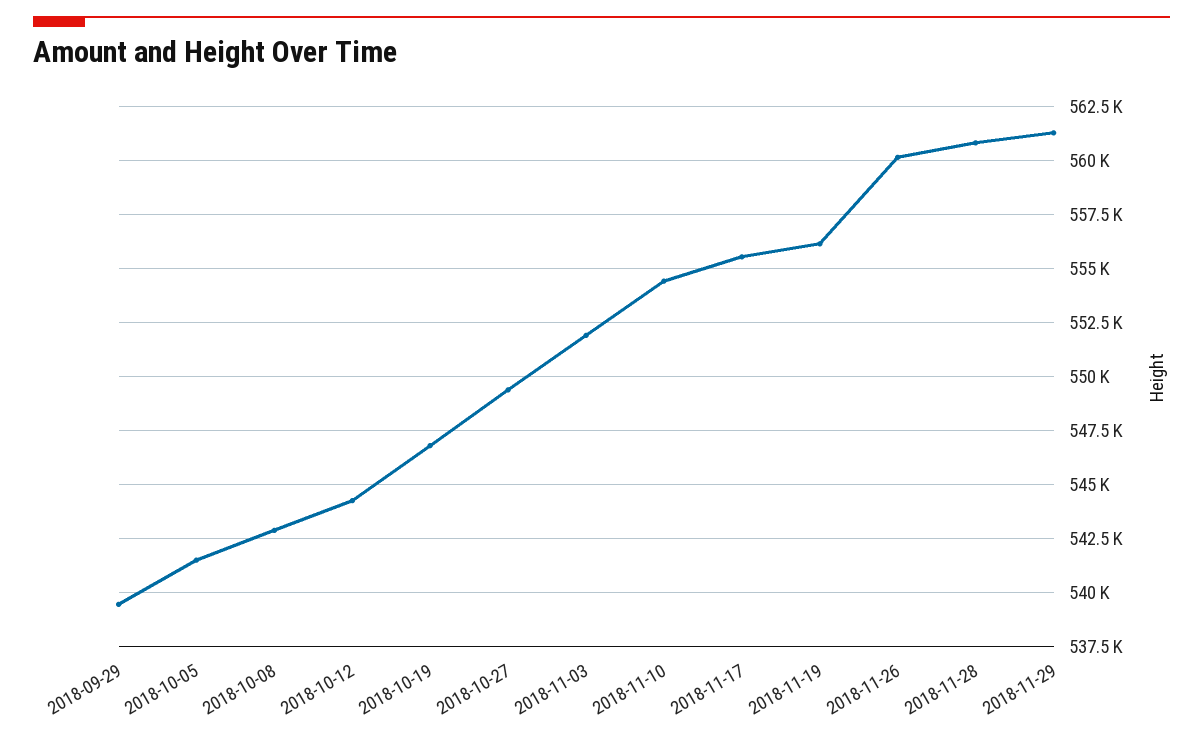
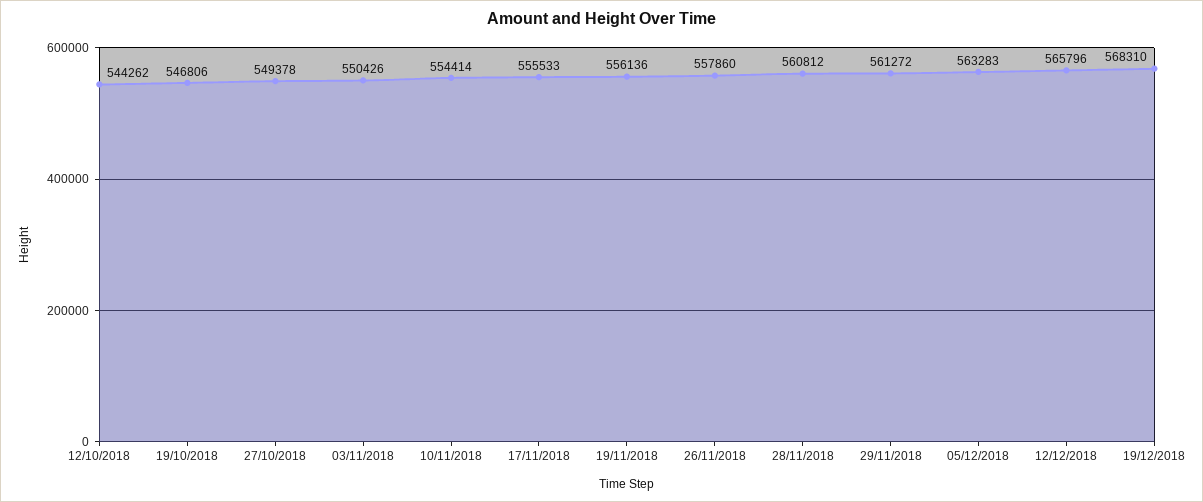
2018-09-29: 539500 -> none
2018-10-05: 541500 -> none
2018-10-08: 543000 -> none
2018-11-03: 552000 -> 550426
2018-11-26: 560000 -> 557860
05/12/2018: none -> 563283
12/12/2018: none -> 565796
19/12/2018: none -> 568310

